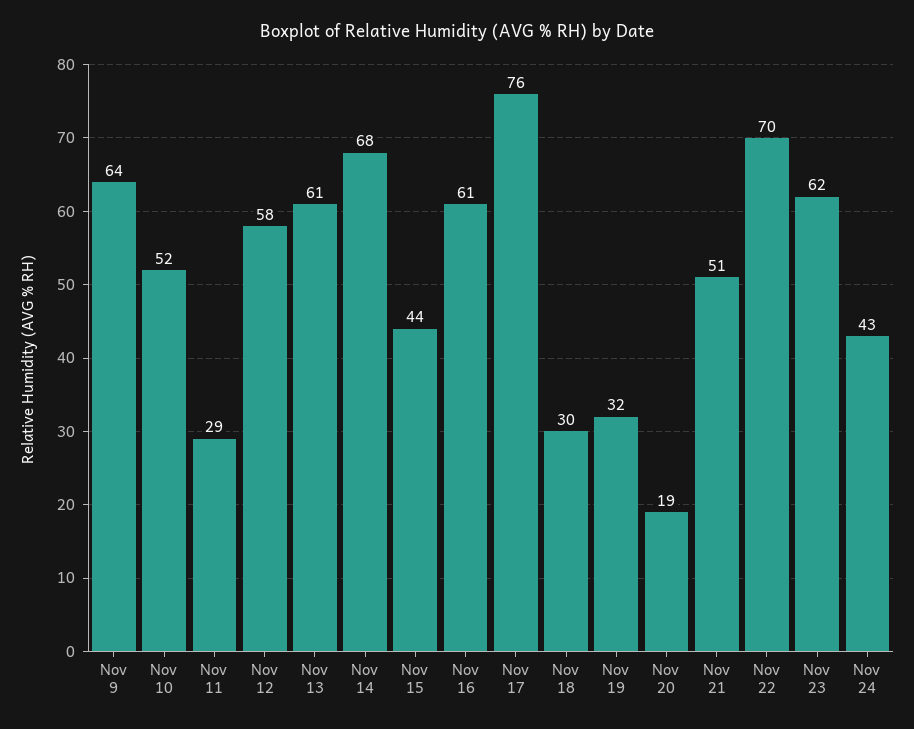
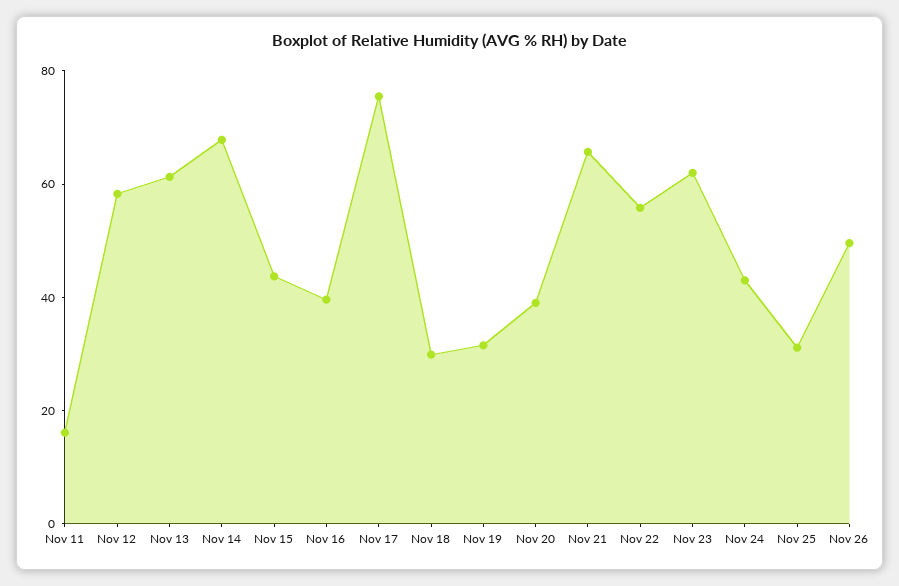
Nov 9: 64 -> none
Nov 10: 52 -> none
Nov 11: 29 -> 15
Nov 16: 61 -> 40
Nov 20: 19 -> 40
Nov 21: 51 -> 65
Nov 22: 70 -> 55
Nov 25: none -> 30
Nov 26: none -> 50

